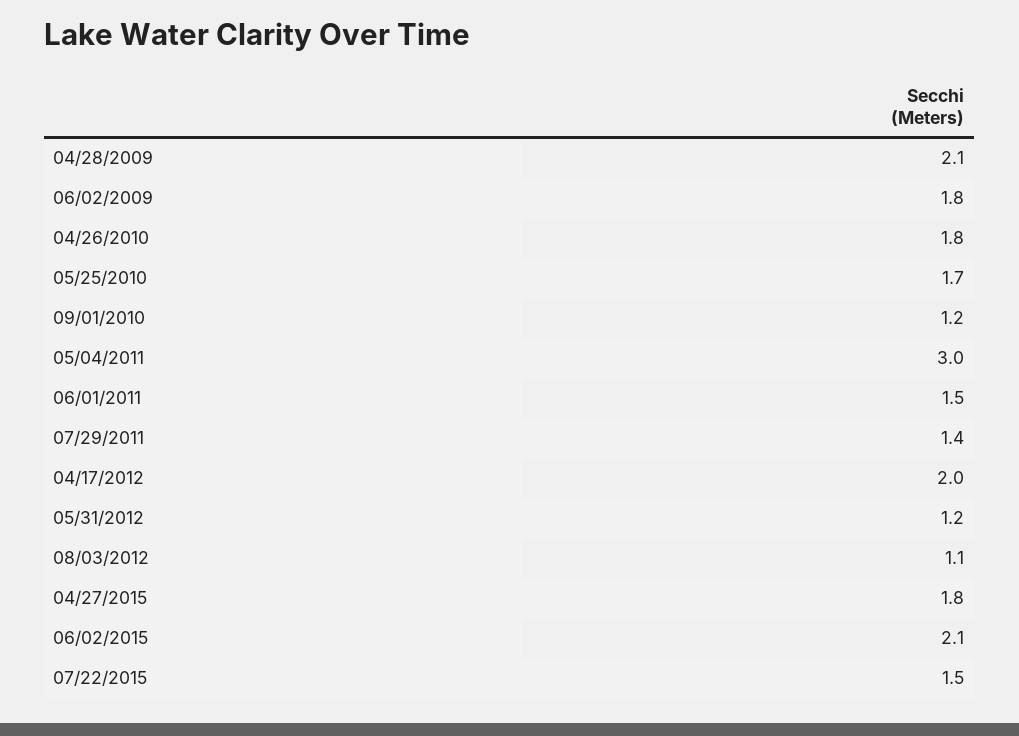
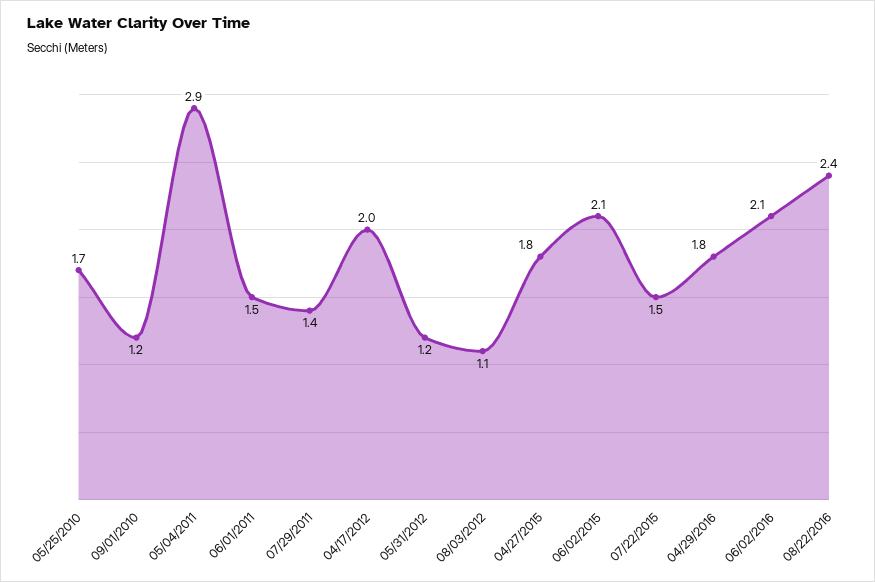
04/28/2009: 2.1 -> none
06/02/2009: 1.8 -> none
04/26/2010: 1.8 -> none
05/04/2011: 3 -> 2.9
04/29/2016: none -> 1.8
06/02/2016: none -> 2.1
08/22/2016: none -> 2.4

